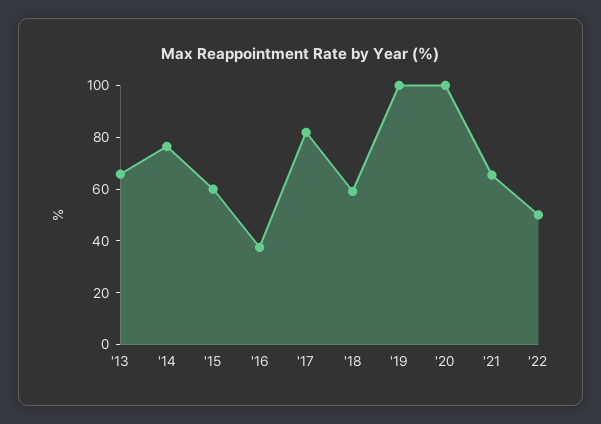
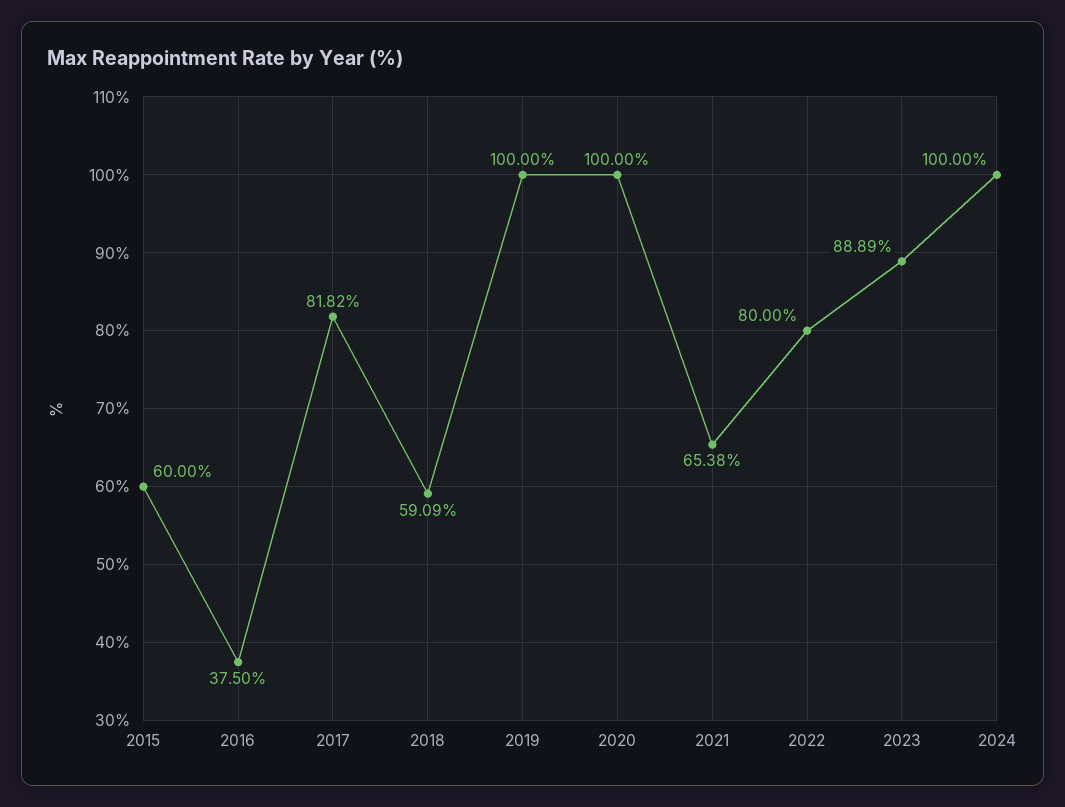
'13: 65 -> none
'14: 75 -> none
'22: 50 -> 80
2023: none -> 88.89
2024: none -> 100

